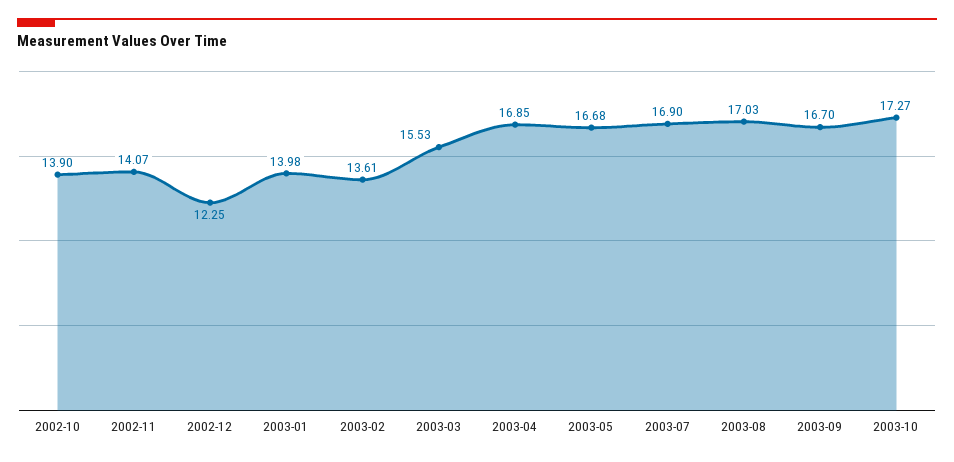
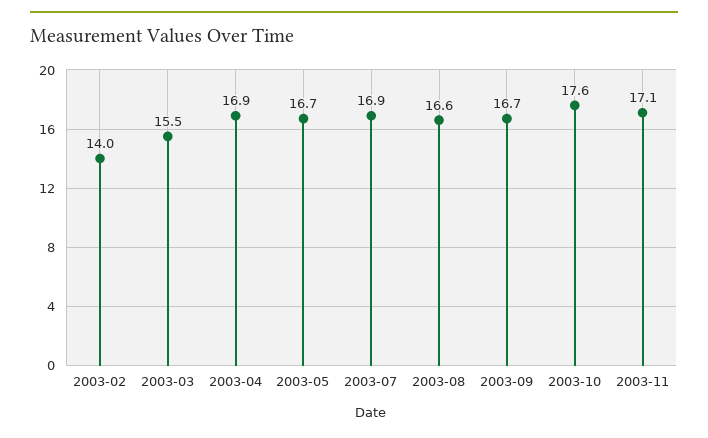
2002-10: 13.9 -> none
2002-11: 14.07 -> none
2002-12: 12.25 -> none
2003-01: 13.98 -> none
2003-02: 13.61 -> 14
2003-08: 17.03 -> 16.6
2003-10: 17.27 -> 17.6
2003-11: none -> 17.1

